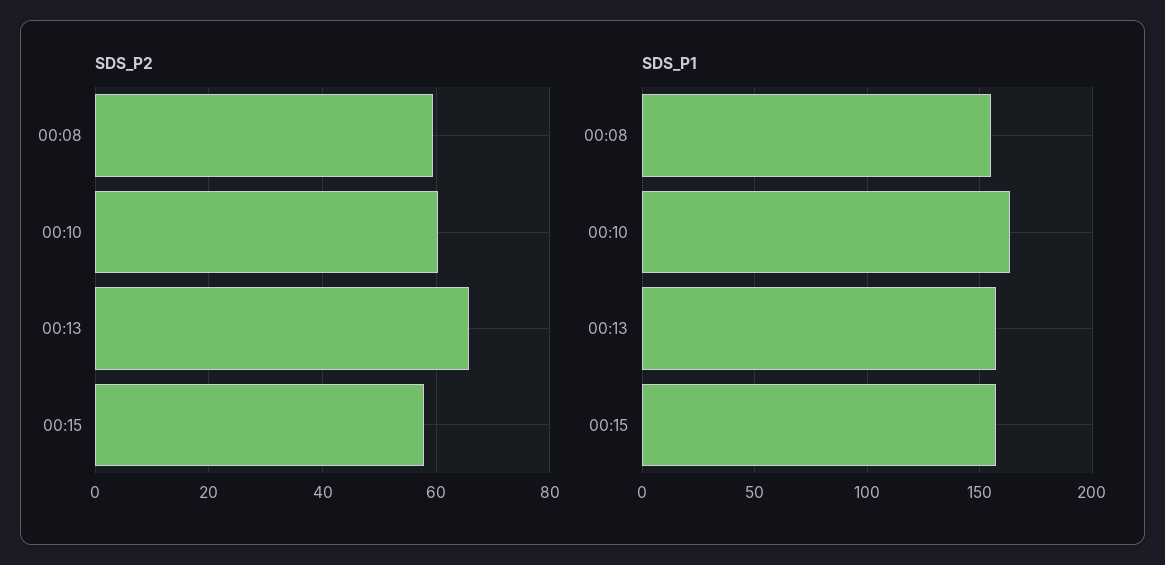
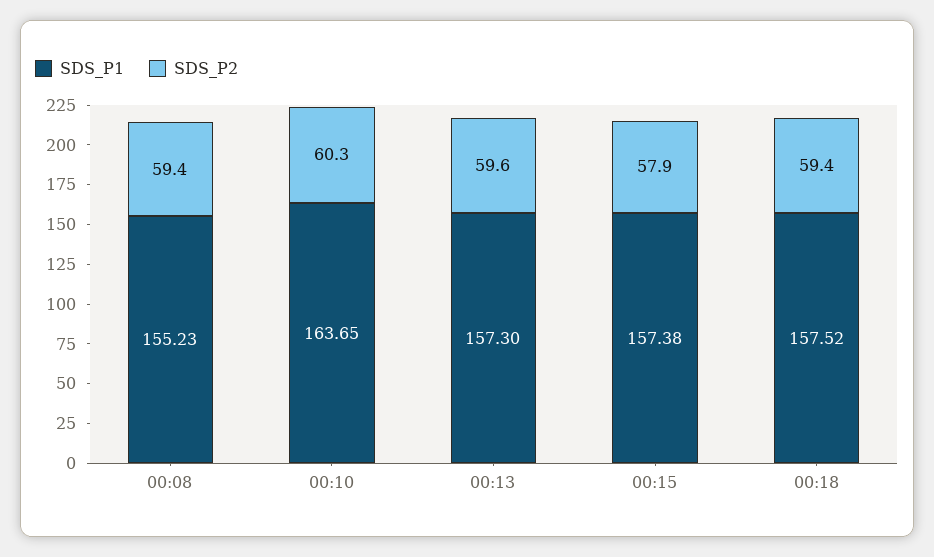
SDS_P2, 00:13: 66 -> 59.6
SDS_P1, 00:18: none -> 157.52
SDS_P2, 00:18: none -> 59.4

